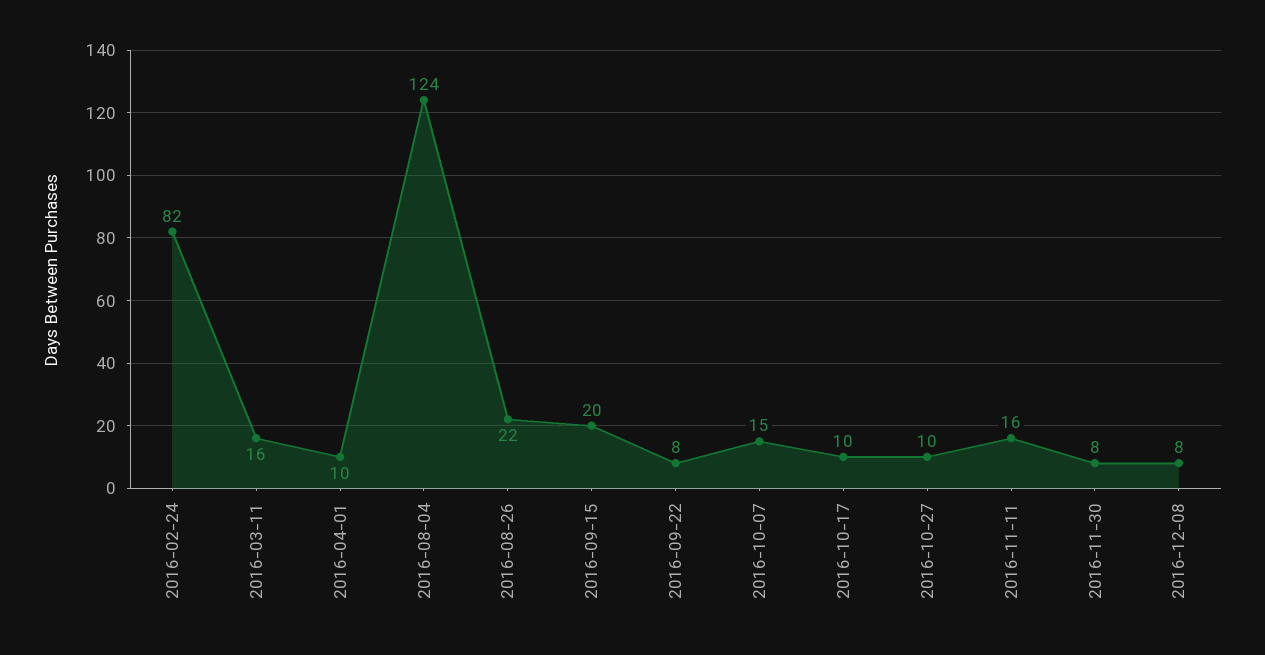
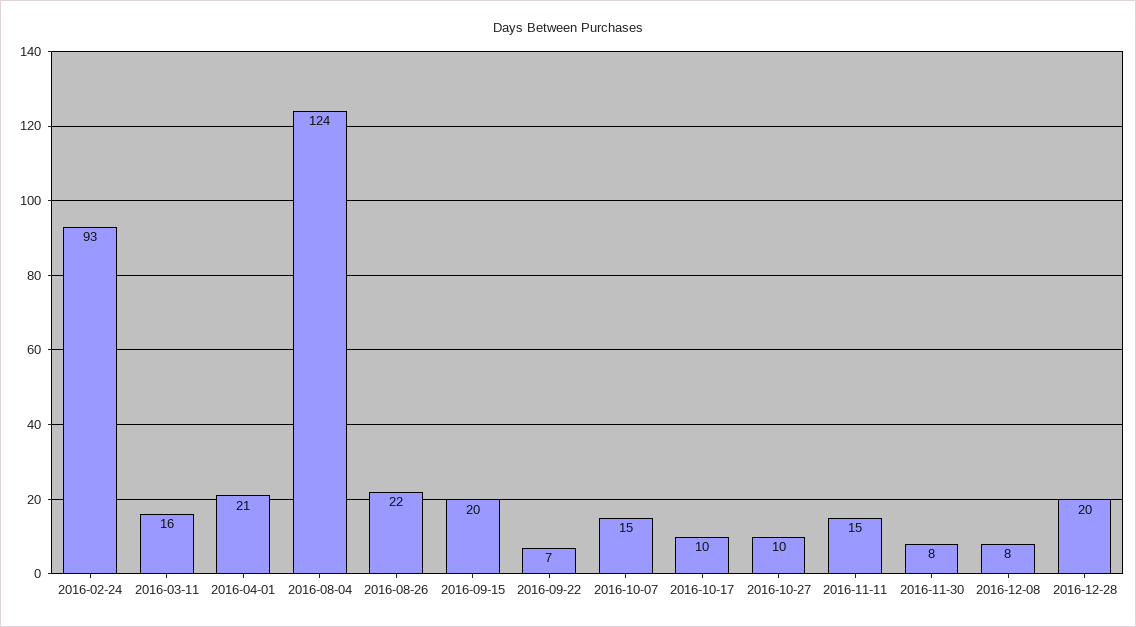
2016-02-24: 82 -> 93
2016-04-01: 10 -> 21
2016-09-22: 8 -> 7
2016-11-11: 16 -> 15
2016-12-28: none -> 20

